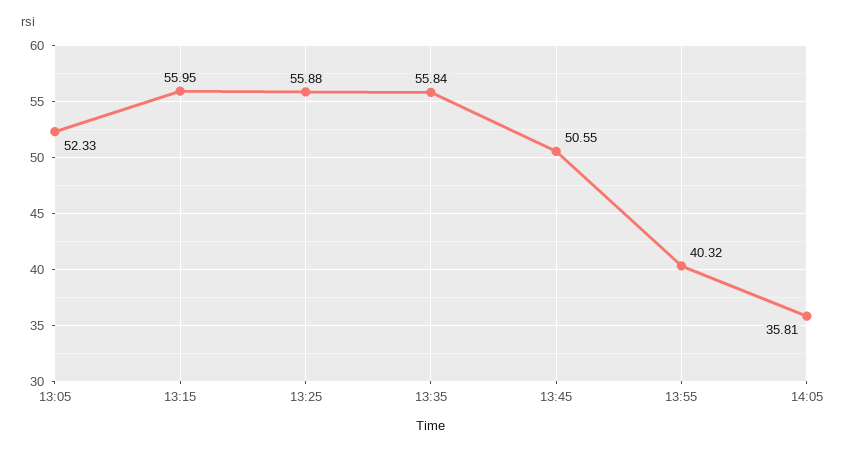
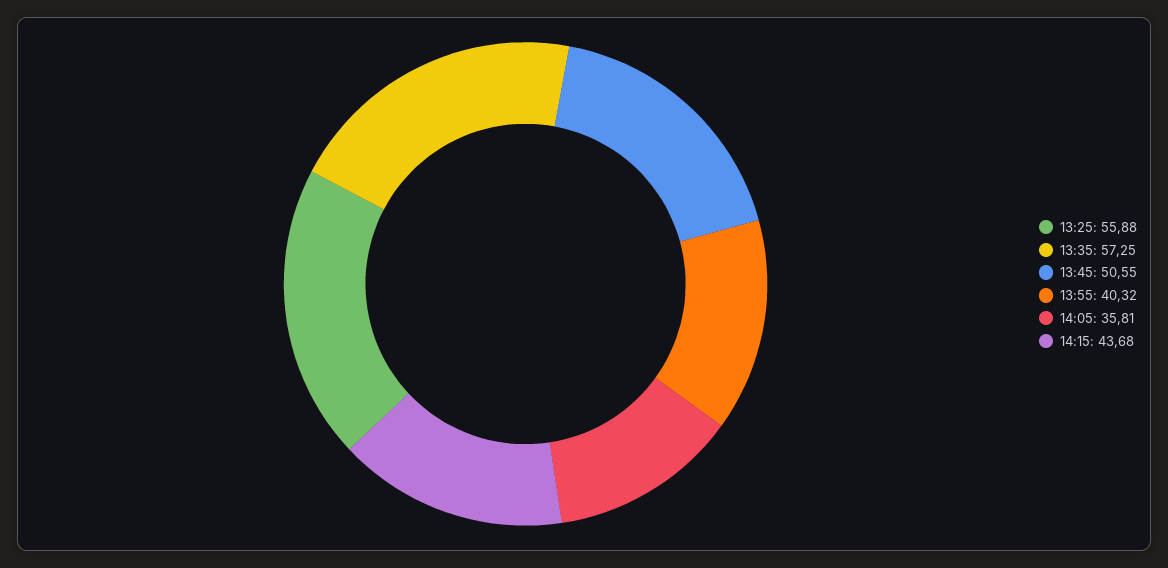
13:05: 52.33 -> none
13:15: 55.95 -> none
13:35: 55.84 -> 57.25
14:15: none -> 43.68

